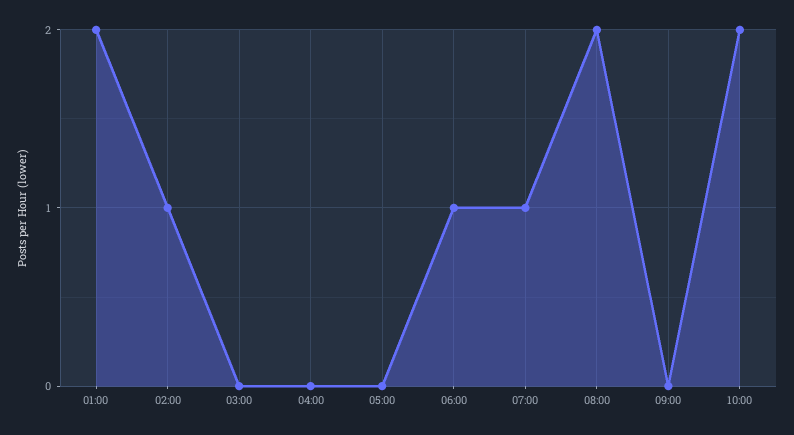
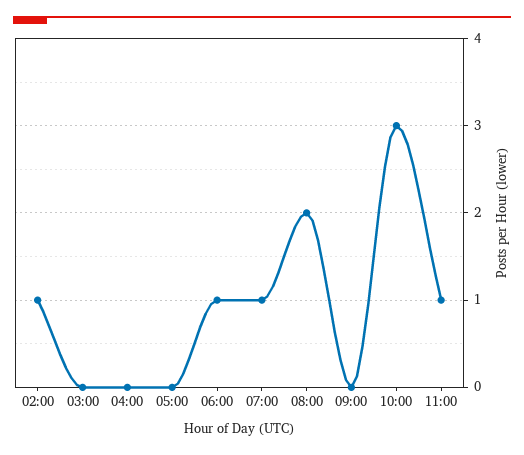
01:00: 2 -> none
10:00: 2 -> 3
11:00: none -> 1

